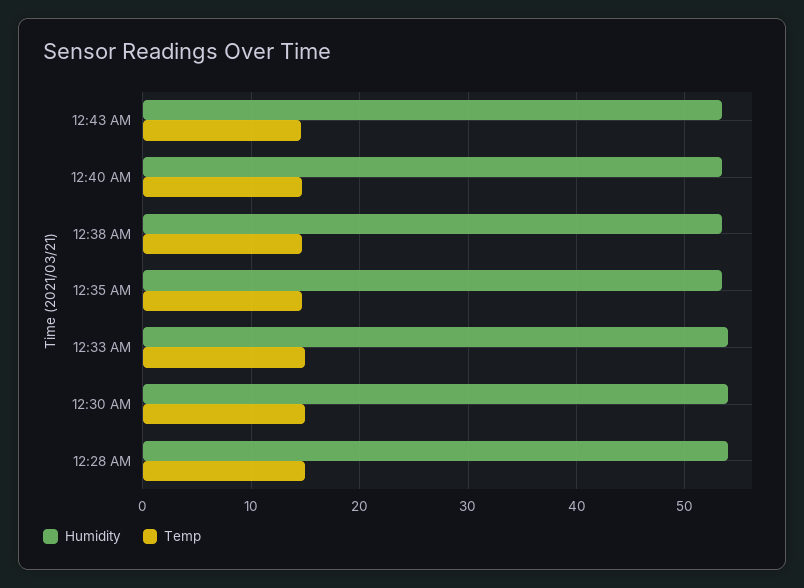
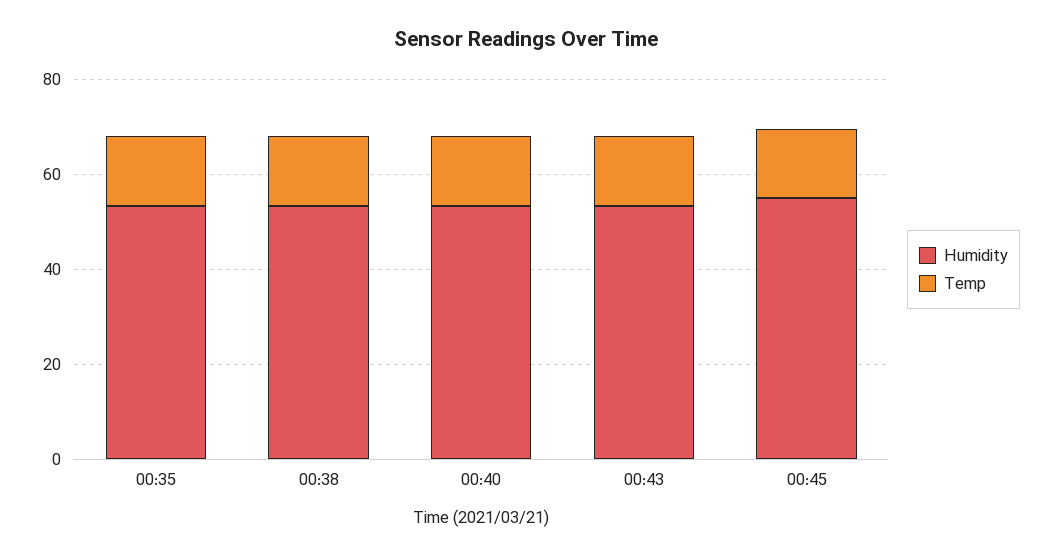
Humidity, 12:33 AM: 54 -> none
Temp, 12:33 AM: 15 -> none
Humidity, 12:30 AM: 54 -> none
Temp, 12:30 AM: 15 -> none
Humidity, 12:28 AM: 54 -> none
Temp, 12:28 AM: 15 -> none
Humidity, 00:45: none -> 55
Temp, 00:45: none -> 15

